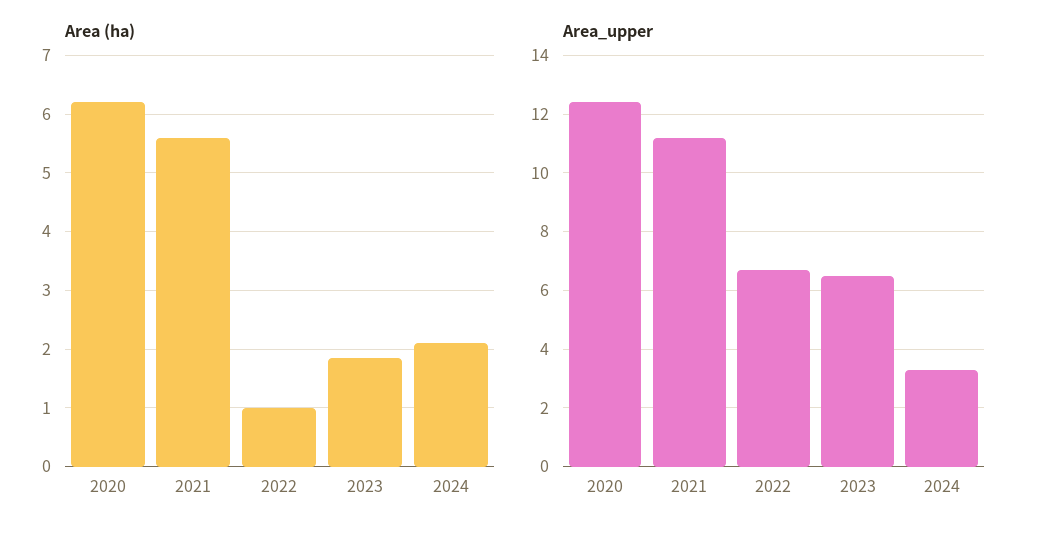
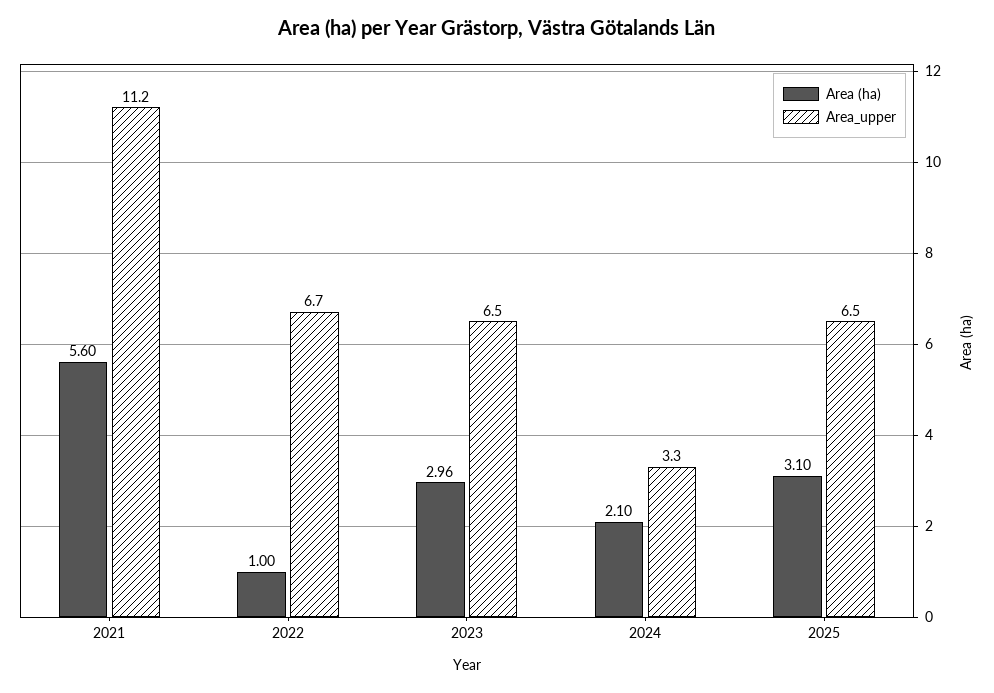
Area (ha), 2020: 6.2 -> none
Area (ha), 2023: 1.8 -> 2.96
Area_upper, 2020: 12.5 -> none
Area (ha), 2025: none -> 3.1
Area_upper, 2025: none -> 6.5

